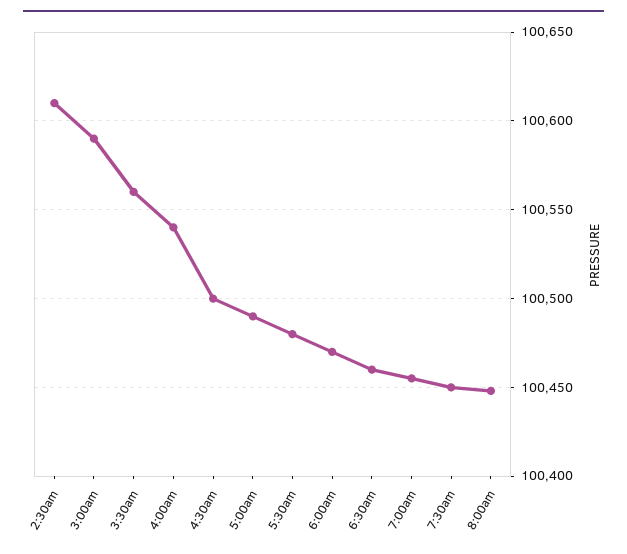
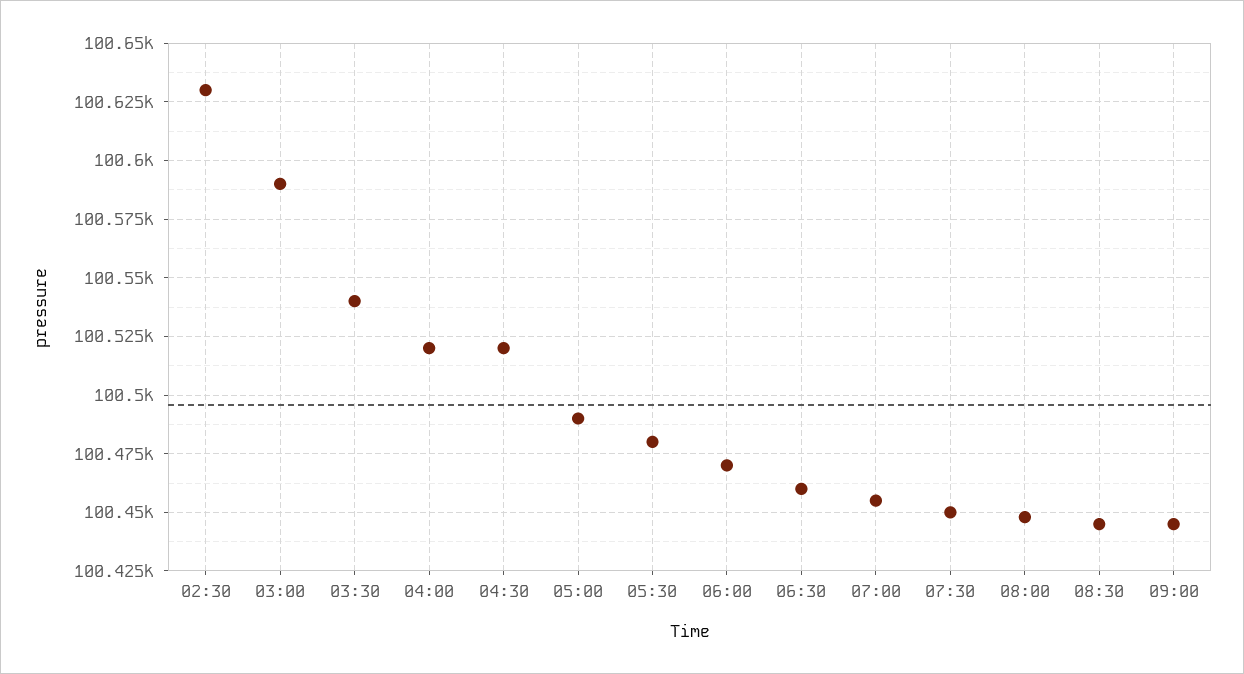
2:30am: 100610 -> 100630
3:30am: 100560 -> 100540
4:00am: 100540 -> 100520
4:30am: 100500 -> 100520
08:30: none -> 100445
09:00: none -> 100445

